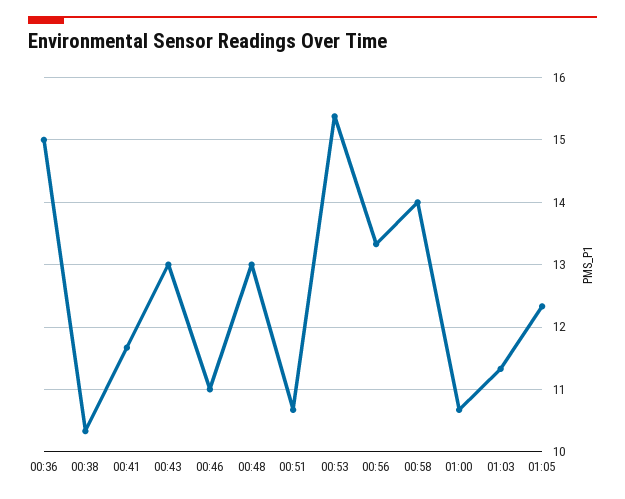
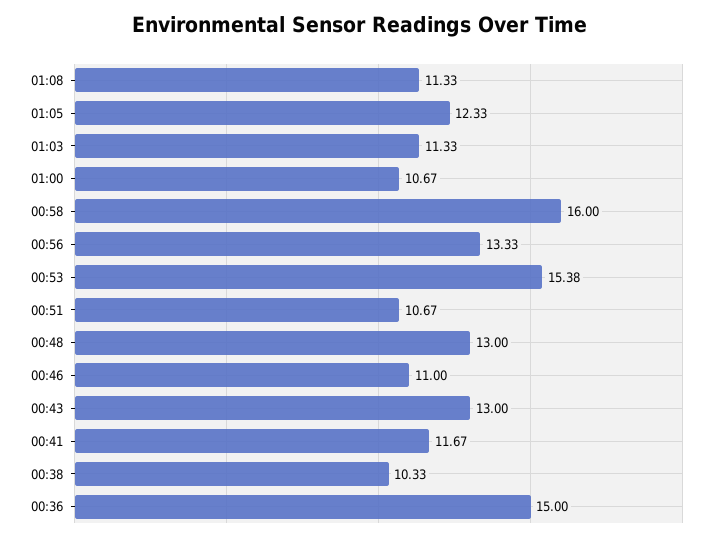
00:58: 14 -> 16
01:08: none -> 11.33

